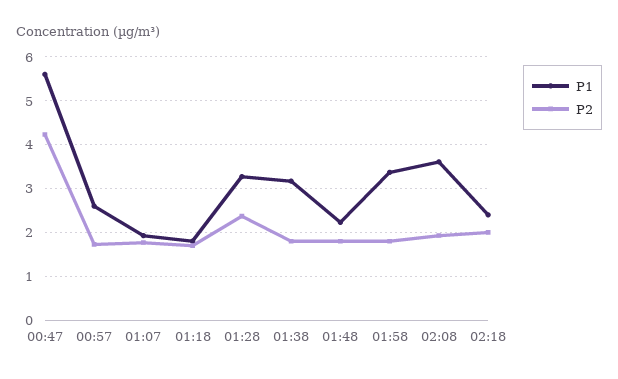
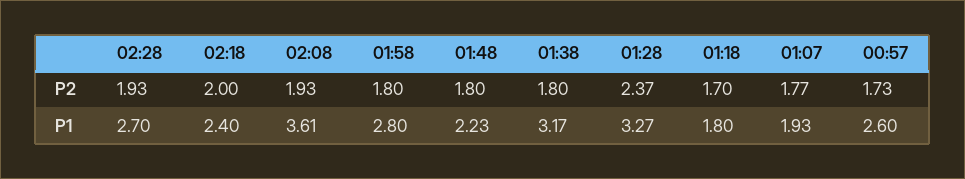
P1, 00:47: 5.6 -> none
P2, 00:47: 4.2 -> none
P1, 01:58: 3.4 -> 2.8
P2, 02:28: none -> 1.93
P1, 02:28: none -> 2.7

